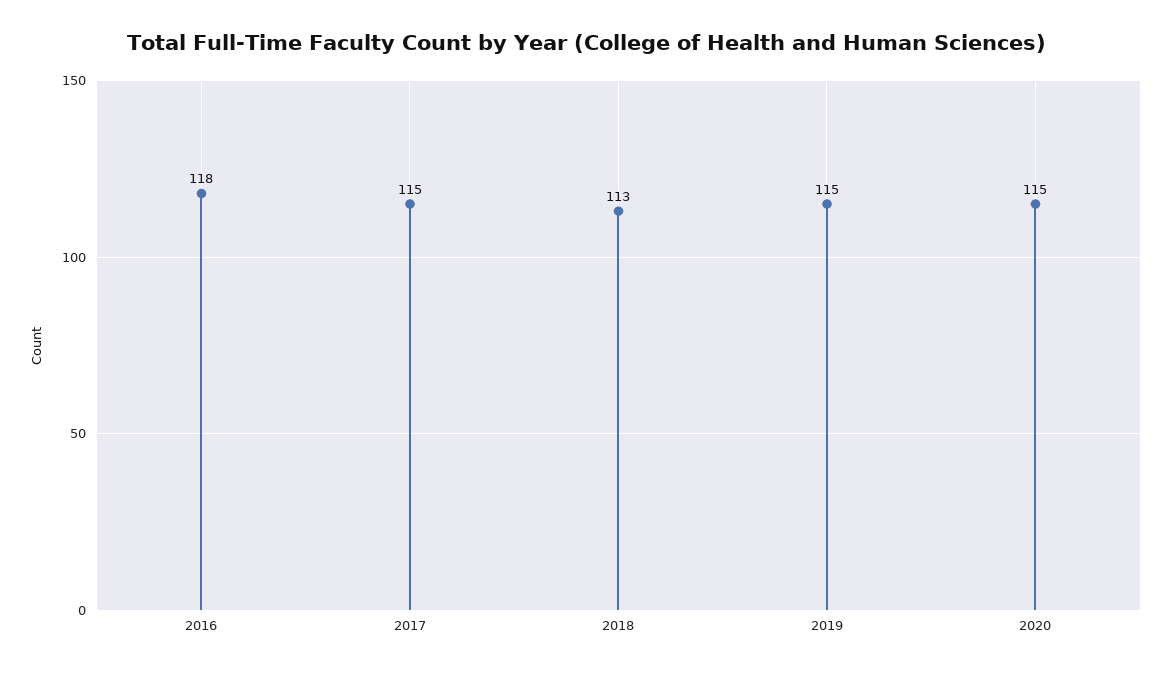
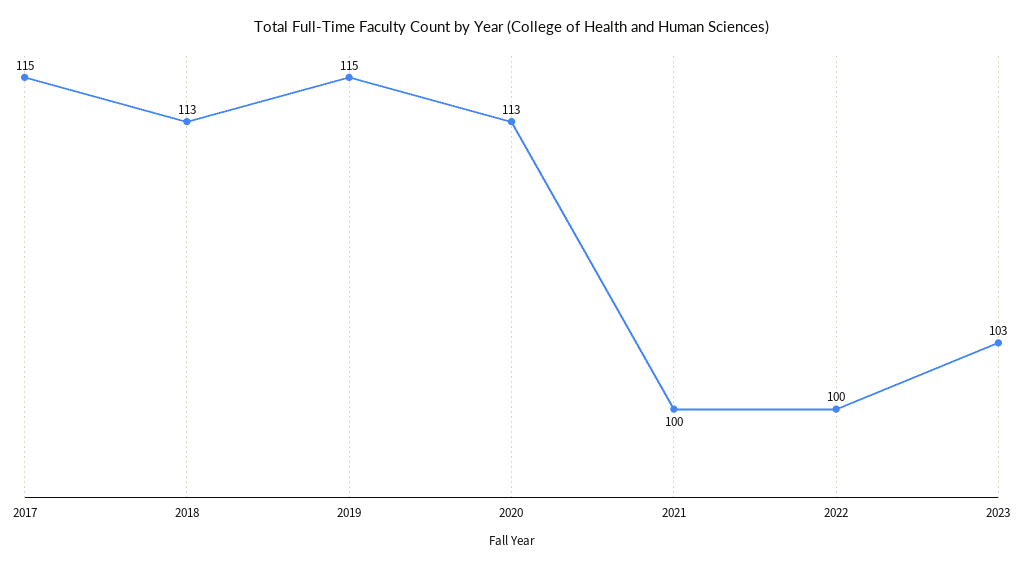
2016: 118 -> none
2020: 115 -> 113
2021: none -> 100
2022: none -> 100
2023: none -> 103

